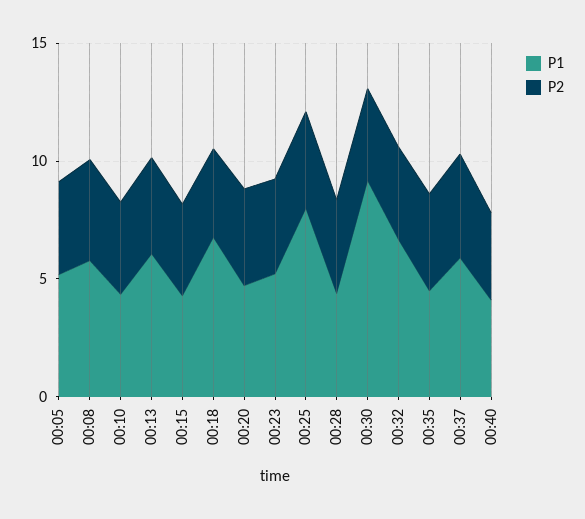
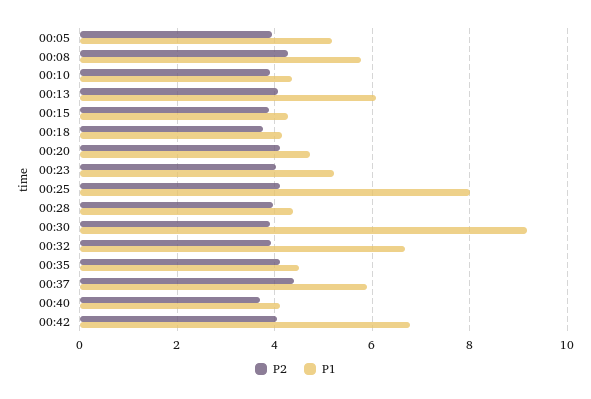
P1, 00:18: 7 -> 4.2
P2, 00:42: none -> 4
P1, 00:42: none -> 6.8

